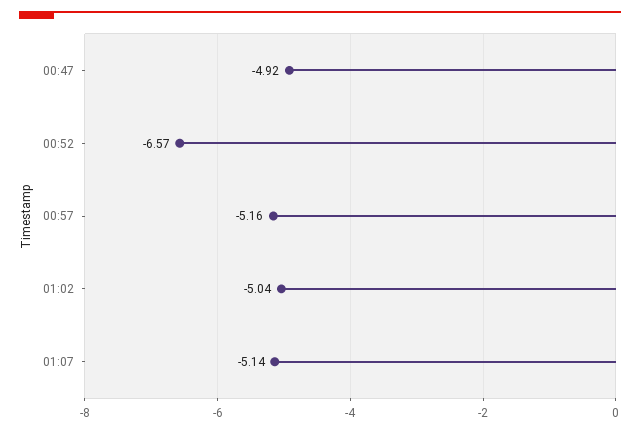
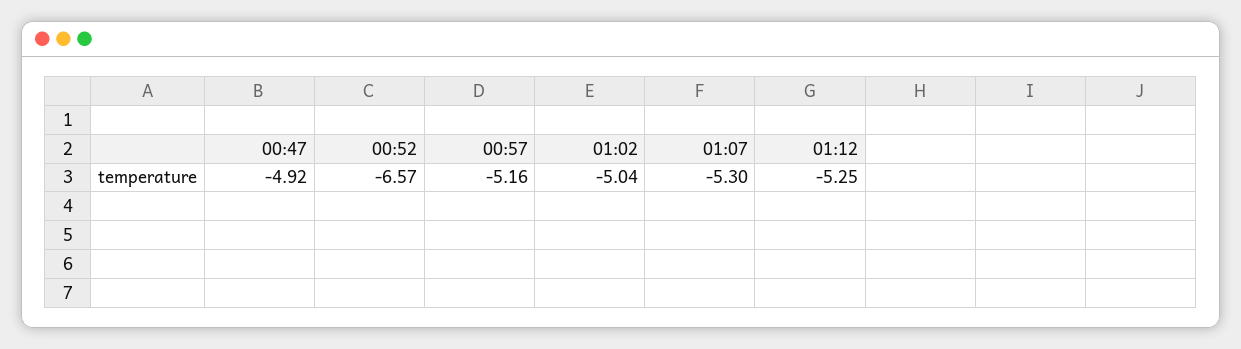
01:07: -5.14 -> -5.3
01:12: none -> -5.25

